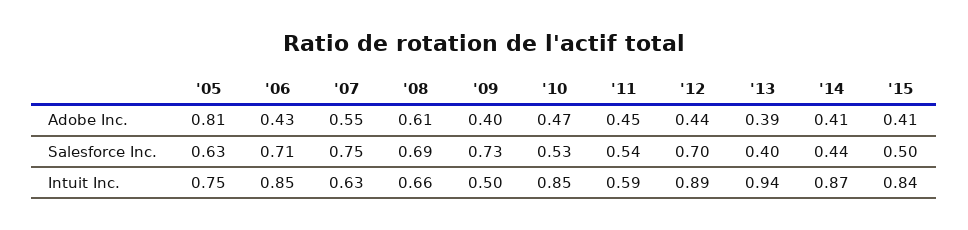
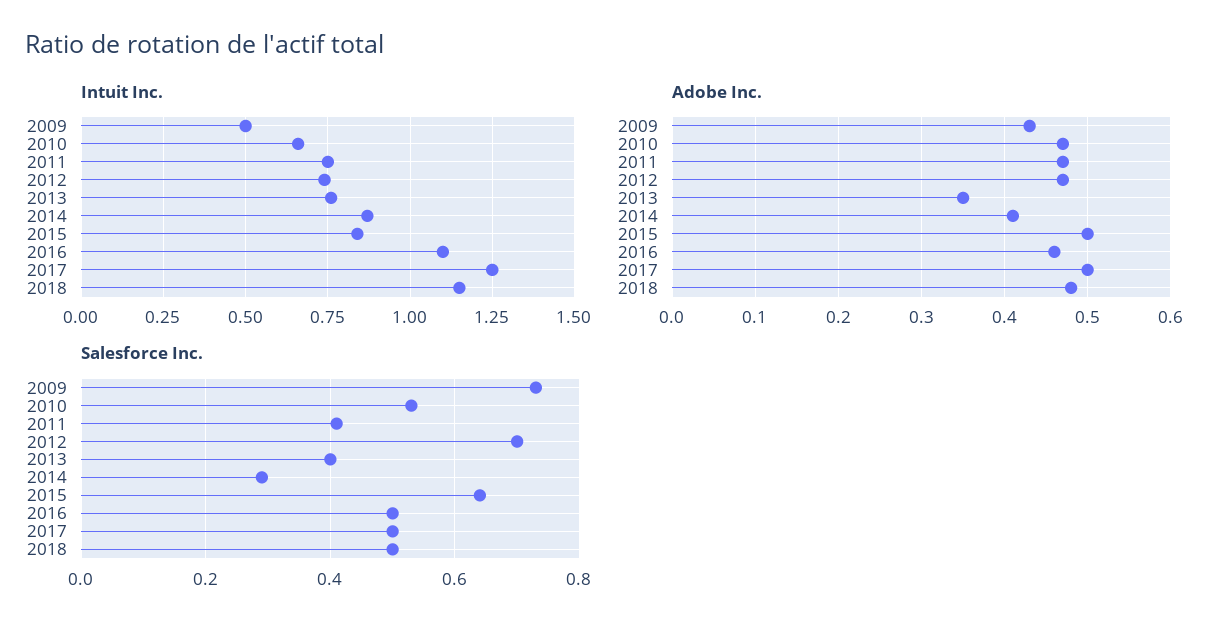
Adobe Inc., '05: 0.81 -> none
Adobe Inc., '06: 0.43 -> none
Adobe Inc., '07: 0.55 -> none
Adobe Inc., '08: 0.61 -> none
Adobe Inc., '09: 0.4 -> 0.43
Adobe Inc., '11: 0.45 -> 0.47
Adobe Inc., '12: 0.44 -> 0.47
Adobe Inc., '13: 0.39 -> 0.35
Adobe Inc., '15: 0.41 -> 0.5
Salesforce Inc., '05: 0.63 -> none
Salesforce Inc., '06: 0.71 -> none
Salesforce Inc., '07: 0.75 -> none
Salesforce Inc., '08: 0.69 -> none
Salesforce Inc., '11: 0.54 -> 0.4
Salesforce Inc., '14: 0.44 -> 0.3
Salesforce Inc., '15: 0.5 -> 0.65
Intuit Inc., '05: 0.75 -> none
Intuit Inc., '06: 0.85 -> none
Intuit Inc., '07: 0.63 -> none
Intuit Inc., '08: 0.66 -> none
Intuit Inc., '10: 0.85 -> 0.65
Intuit Inc., '11: 0.59 -> 0.75
Intuit Inc., '12: 0.89 -> 0.75
Intuit Inc., '13: 0.94 -> 0.75
Intuit Inc., 2016: none -> 1.1
Intuit Inc., 2017: none -> 1.25
Intuit Inc., 2018: none -> 1.15
Adobe Inc., 2016: none -> 0.46
Adobe Inc., 2017: none -> 0.5
Adobe Inc., 2018: none -> 0.48
Salesforce Inc., 2016: none -> 0.5
Salesforce Inc., 2017: none -> 0.5
Salesforce Inc., 2018: none -> 0.5

